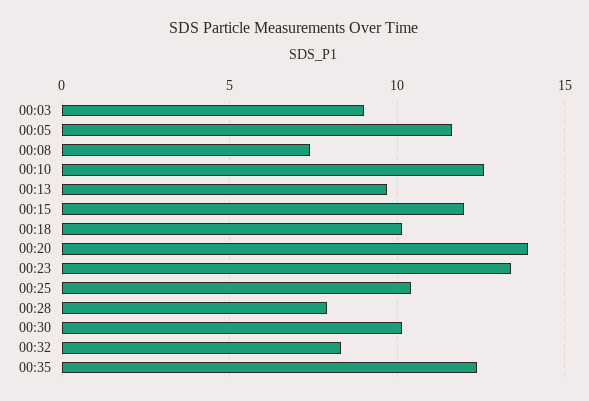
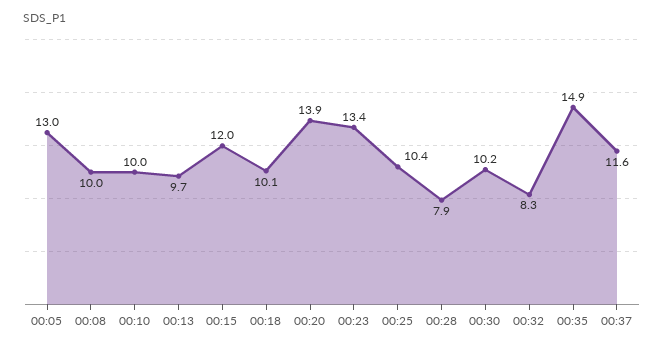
00:03: 9 -> none
00:05: 11.5 -> 13
00:08: 7.5 -> 10
00:10: 12.5 -> 10
00:35: 12.5 -> 14.9
00:37: none -> 11.6

